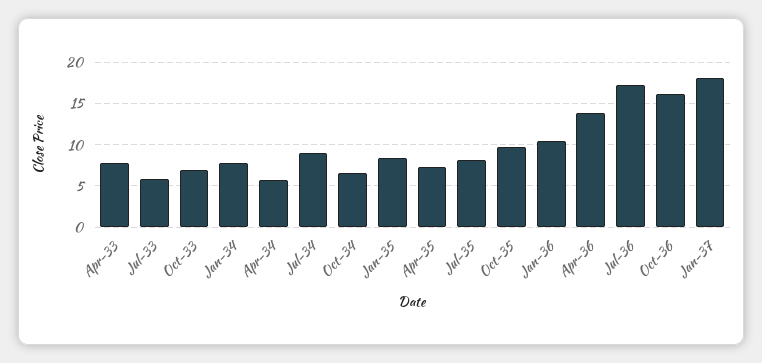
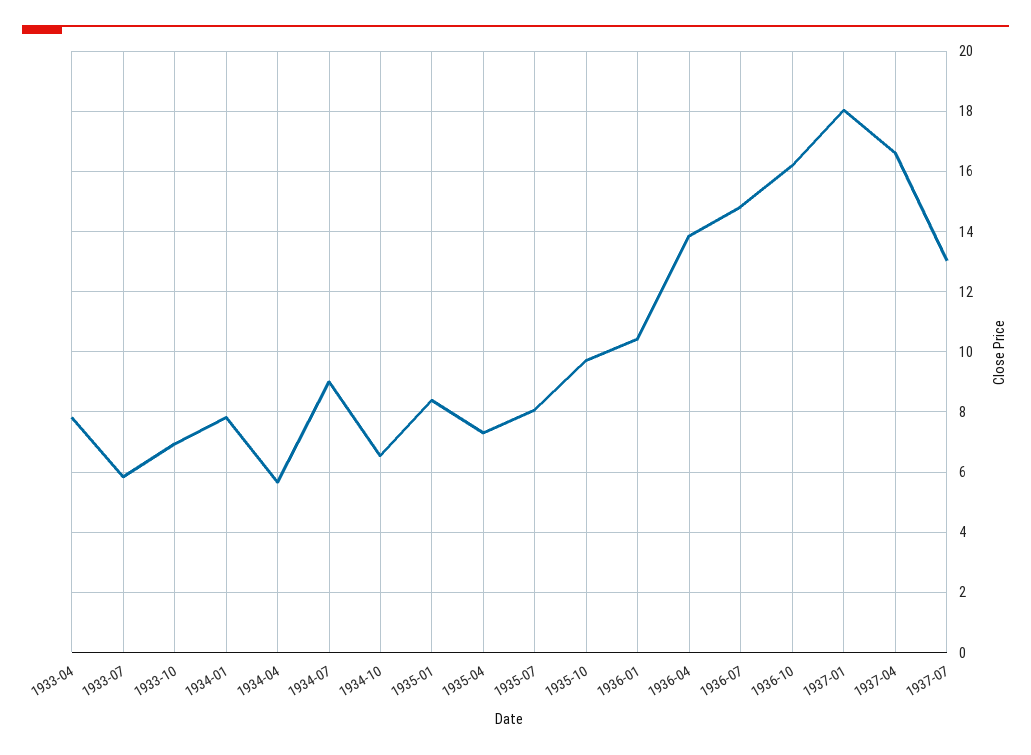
Jul-36: 17 -> 14.8
1937-04: none -> 16.6
1937-07: none -> 13

